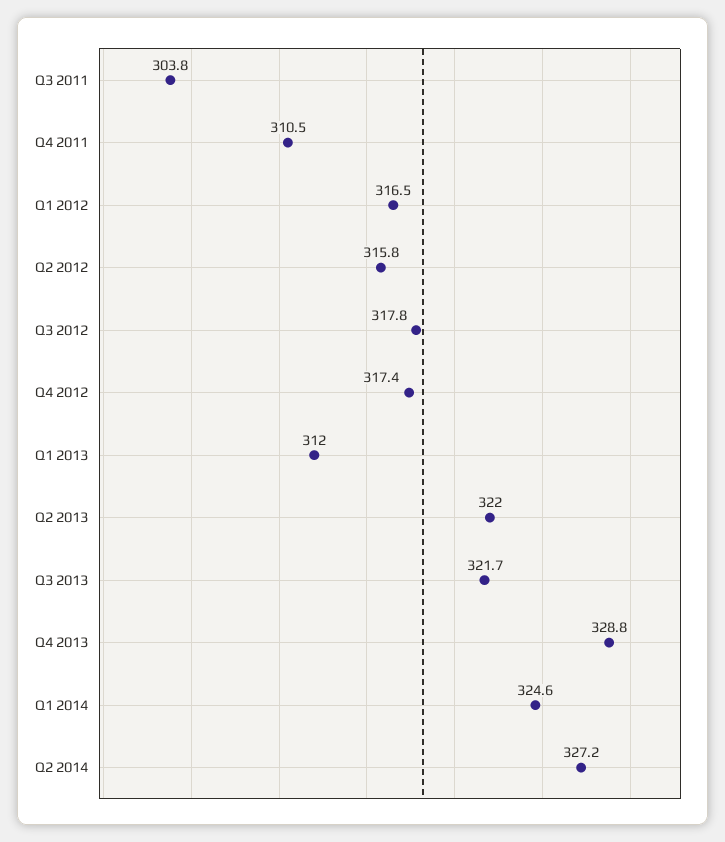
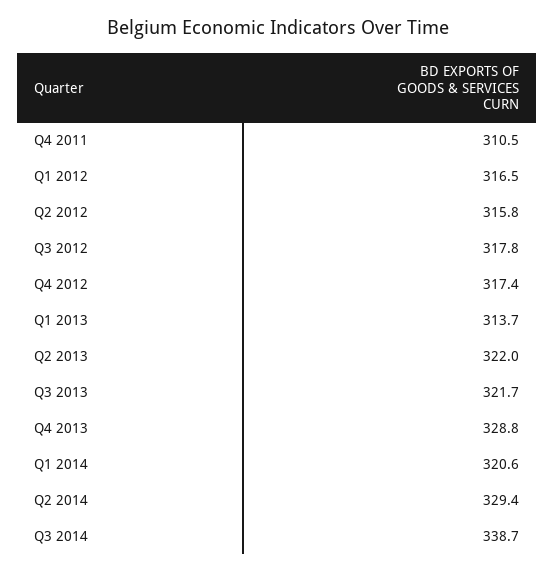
Q3 2011: 303.8 -> none
Q1 2013: 312 -> 313.7
Q1 2014: 324.6 -> 320.6
Q2 2014: 327.2 -> 329.4
Q3 2014: none -> 338.7

